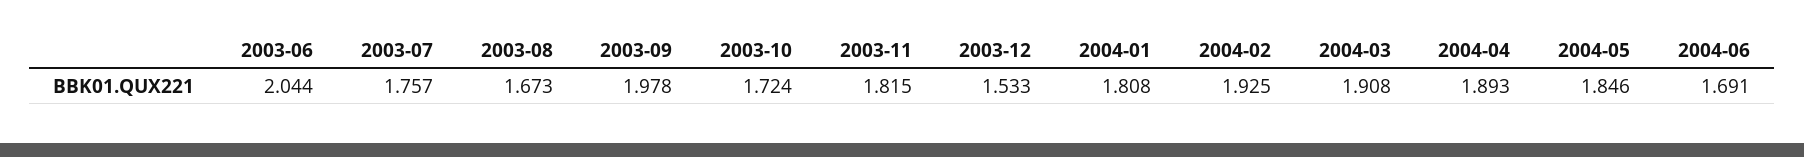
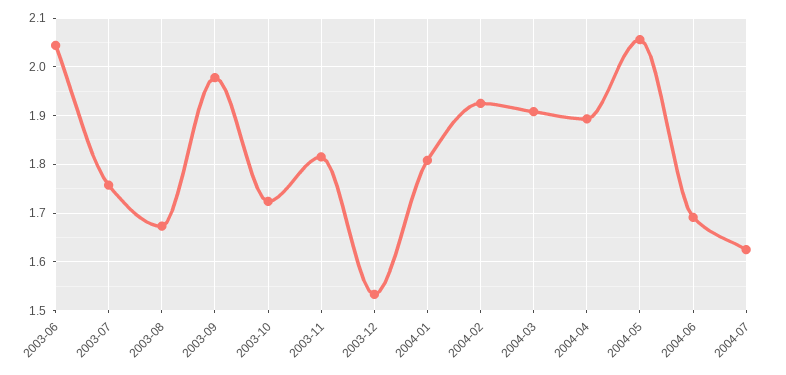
2004-05: 1.846 -> 2.06
2004-07: none -> 1.62

